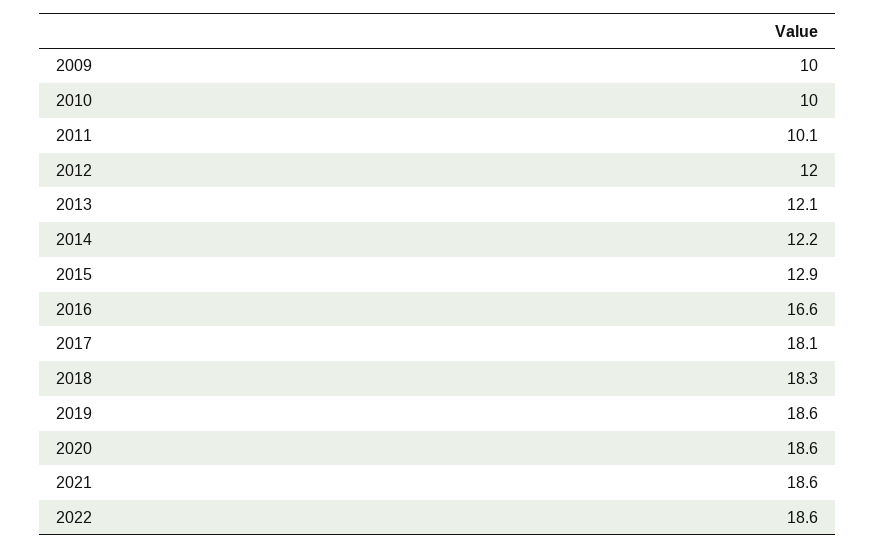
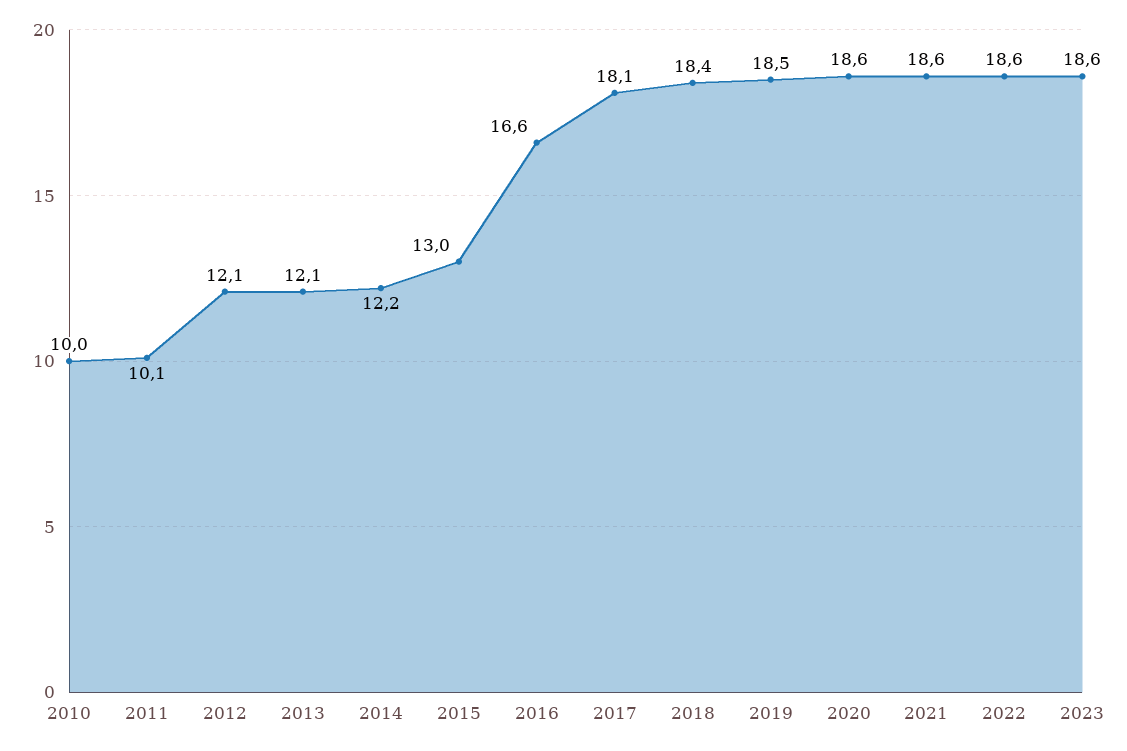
2009: 10 -> none
2012: 12 -> 12.1
2015: 12.9 -> 13
2018: 18.3 -> 18.4
2019: 18.6 -> 18.5
2023: none -> 18.6

